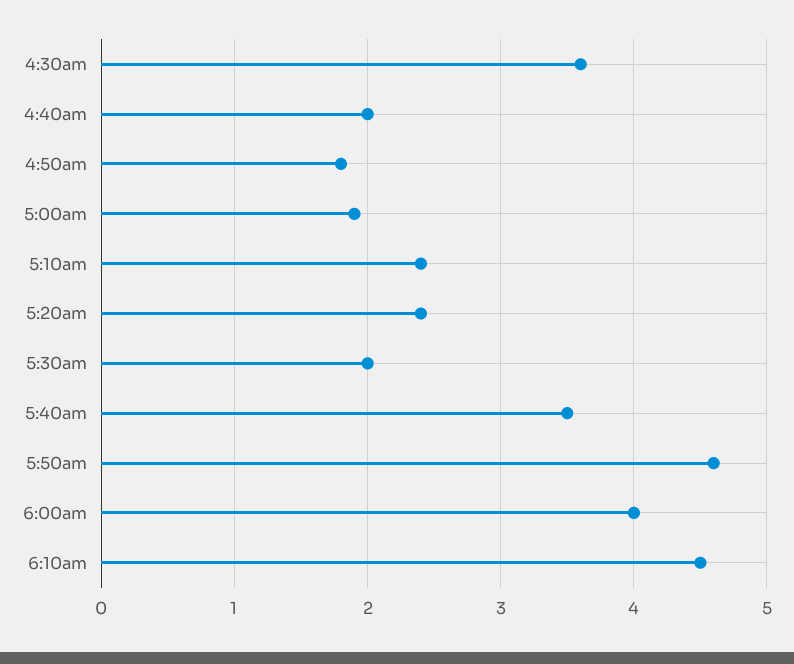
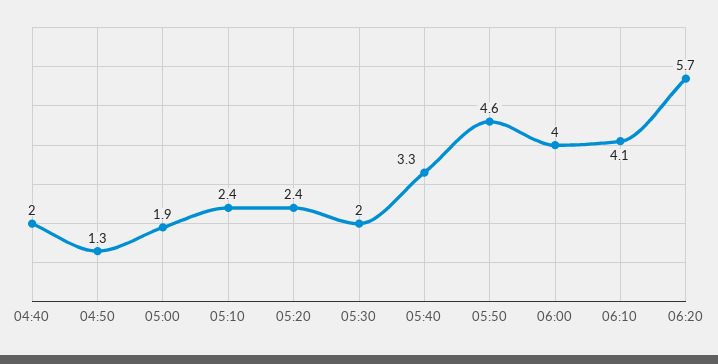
4:30am: 3.6 -> none
4:50am: 1.8 -> 1.3
5:40am: 3.5 -> 3.3
6:10am: 4.5 -> 4.1
06:20: none -> 5.7

